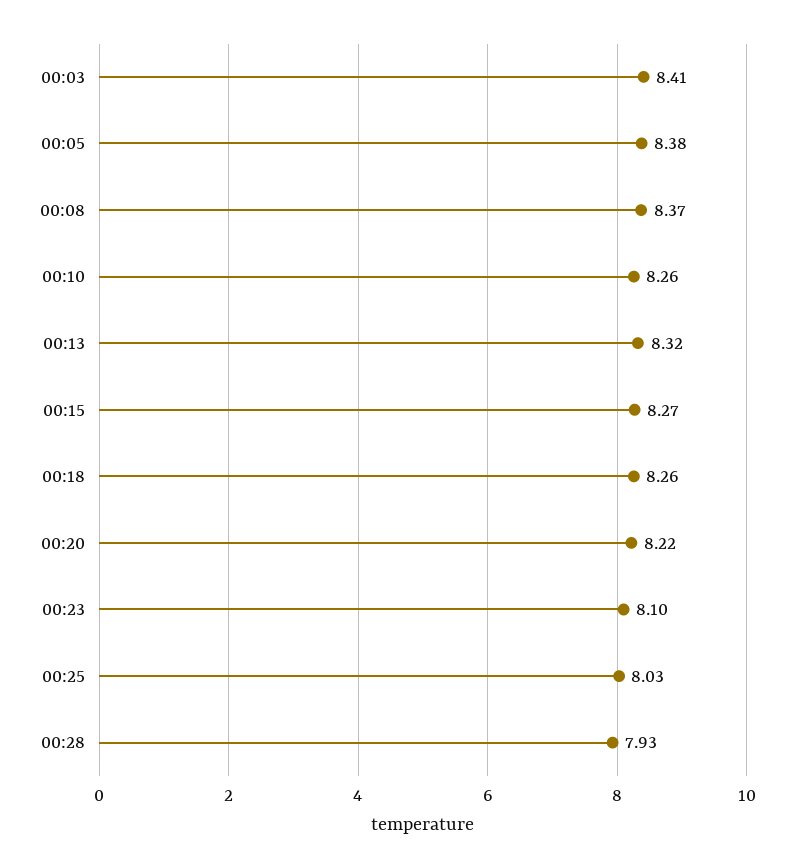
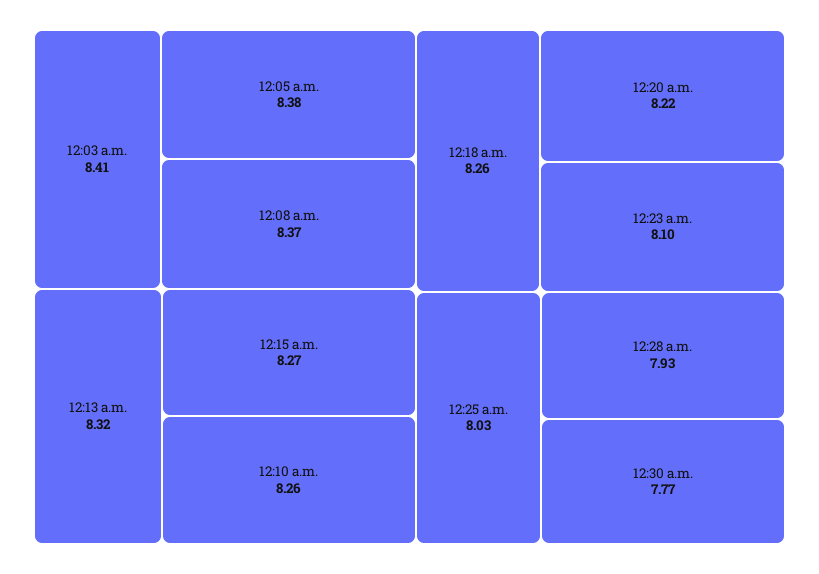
12:30 a.m.: none -> 7.77

